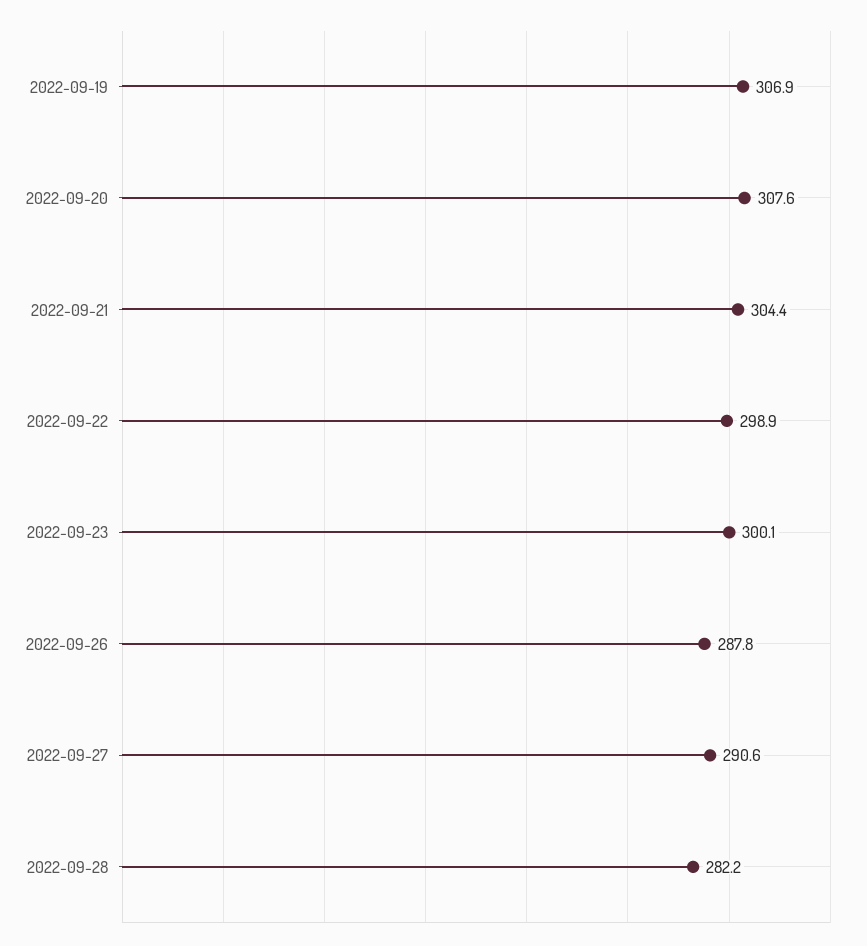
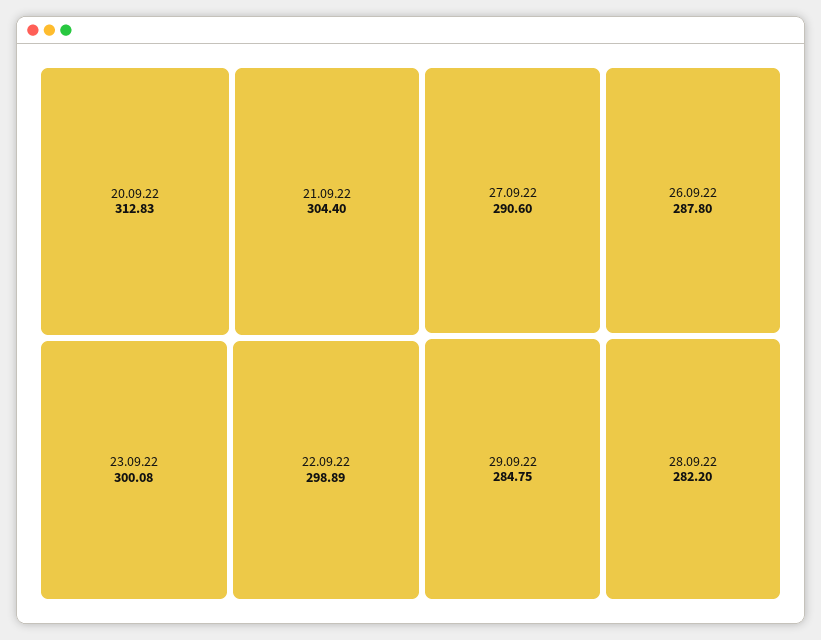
2022-09-19: 306.9 -> none
2022-09-20: 307.6 -> 312.83
29.09.22: none -> 284.75

